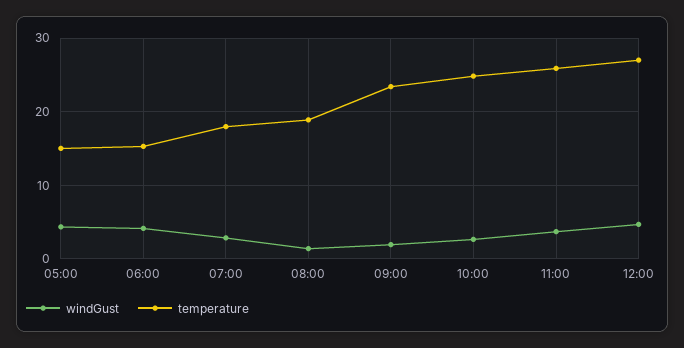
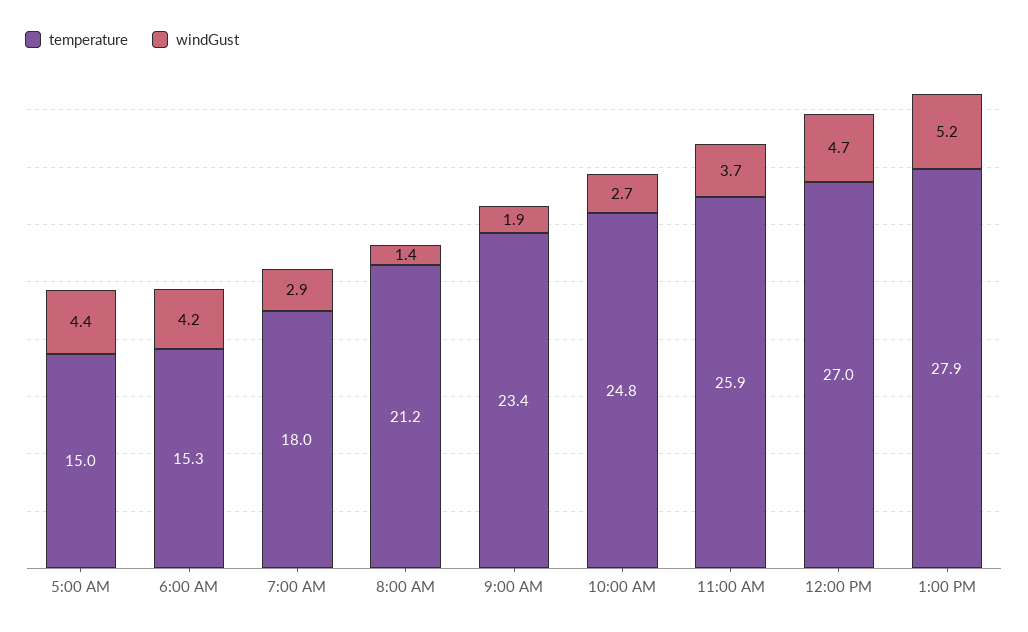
temperature, 08:00: 19 -> 21.2
temperature, 1:00 PM: none -> 27.9
windGust, 1:00 PM: none -> 5.2

